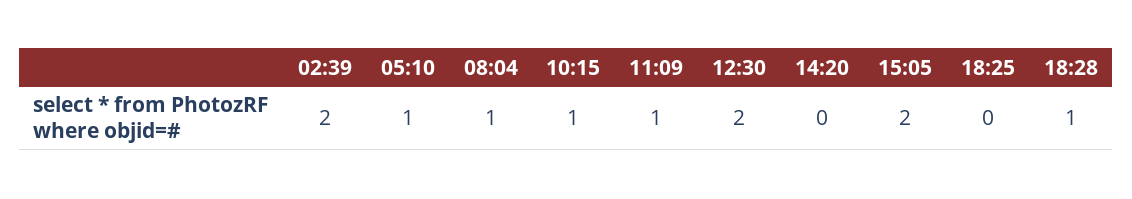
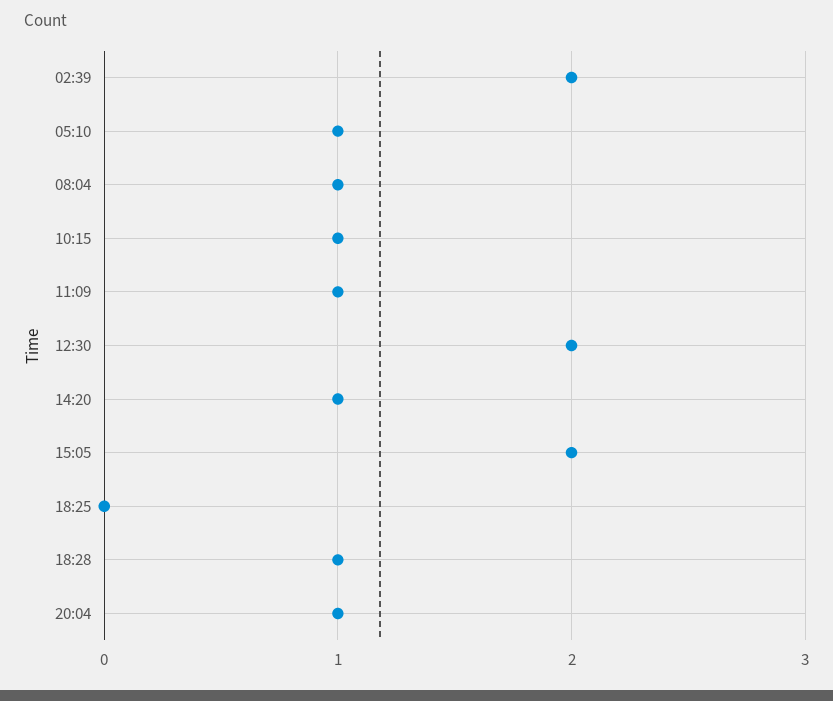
14:20: 0 -> 1
20:04: none -> 1

